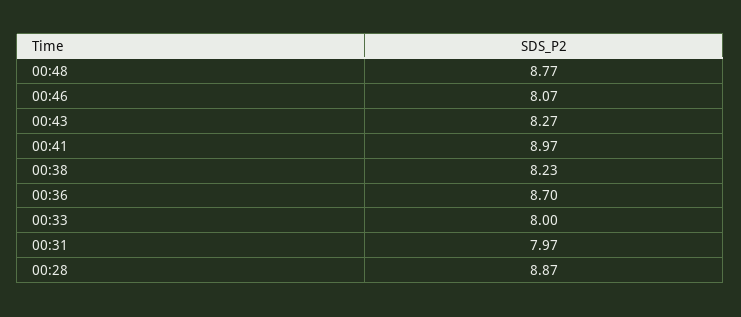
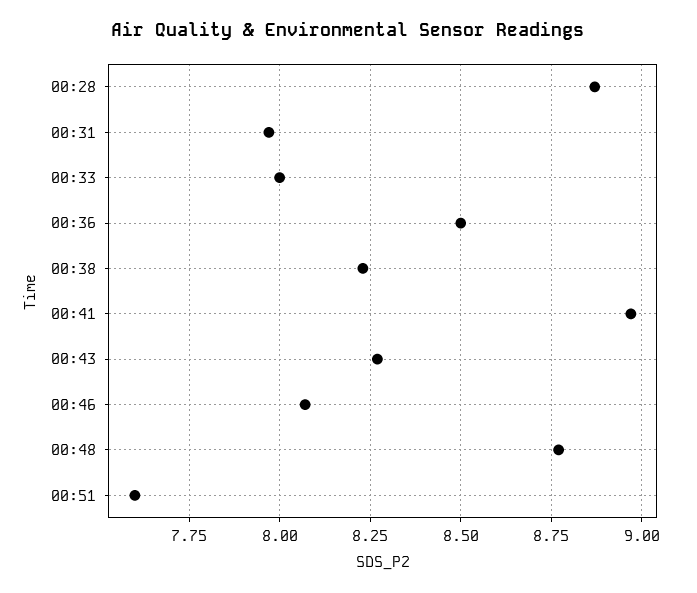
00:36: 8.7 -> 8.5
00:51: none -> 7.6

